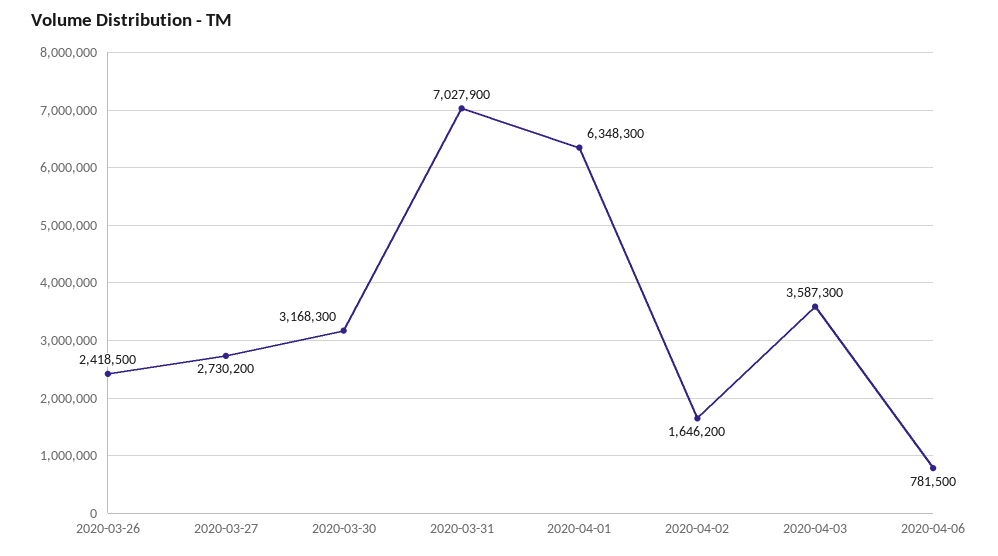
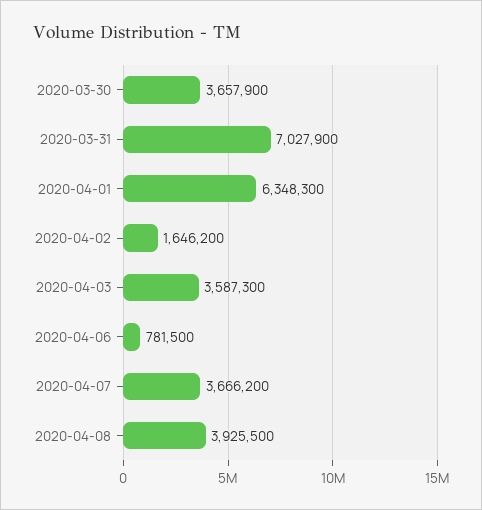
2020-03-26: 2418500 -> none
2020-03-27: 2730200 -> none
2020-03-30: 3168300 -> 3657900
2020-04-07: none -> 3666200
2020-04-08: none -> 3925500

